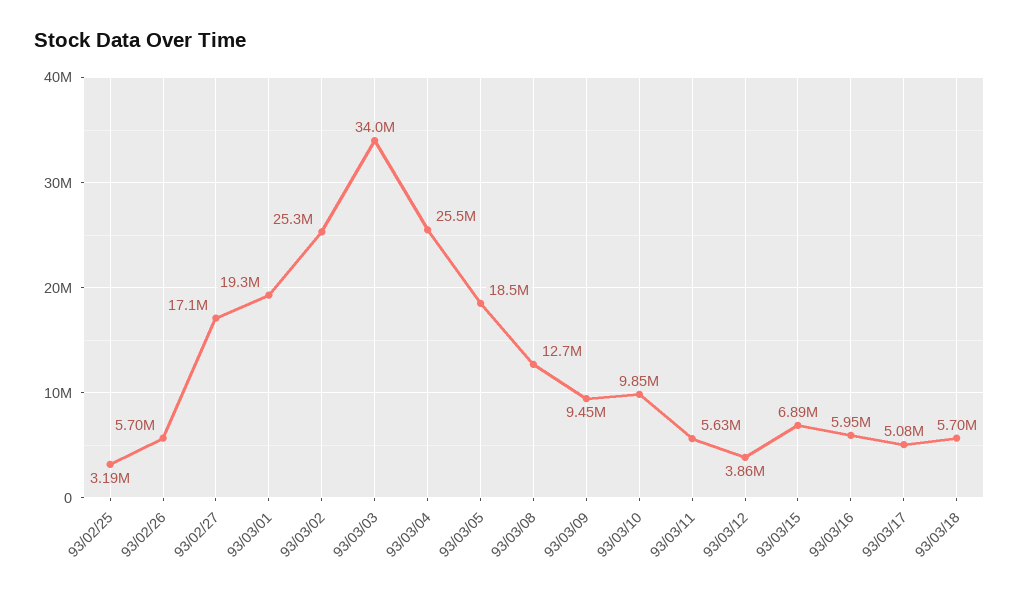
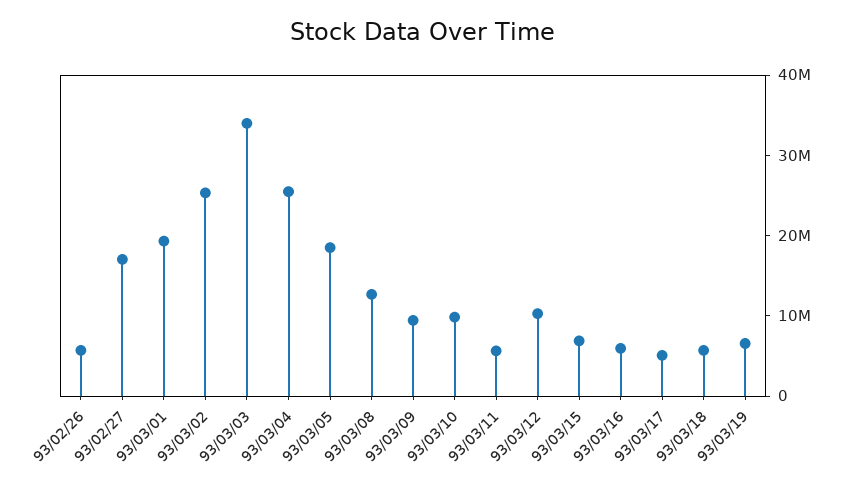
93/02/25: 3190000 -> none
93/03/12: 3860000 -> 10000000
93/03/19: none -> 6000000

